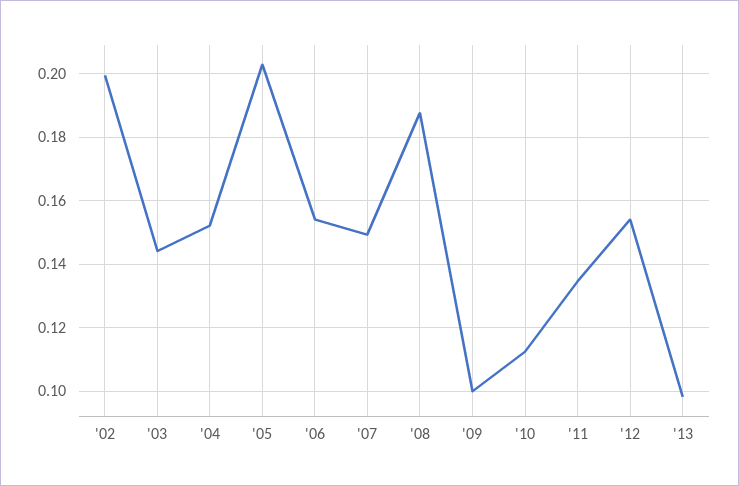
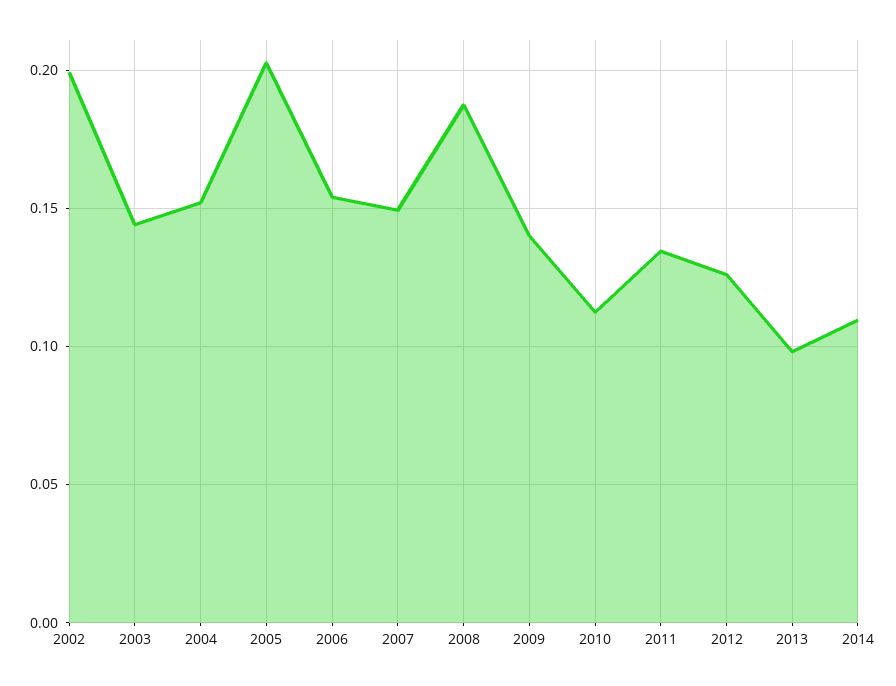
'09: 0.1 -> 0.14
'12: 0.154 -> 0.125
2014: none -> 0.11

